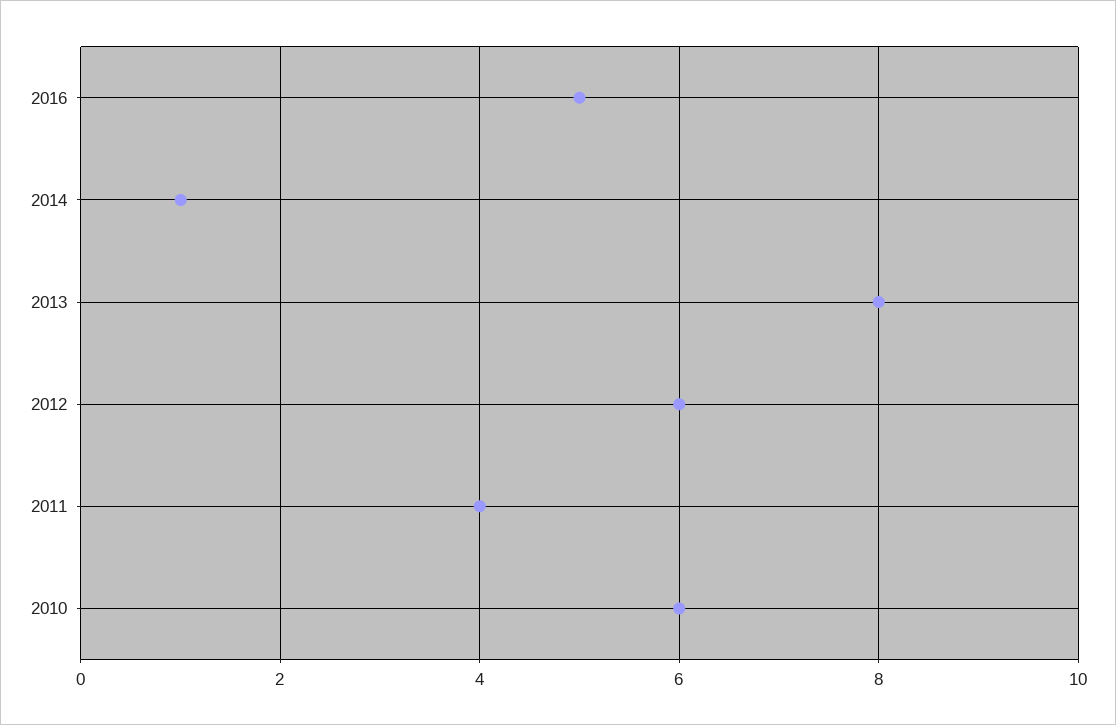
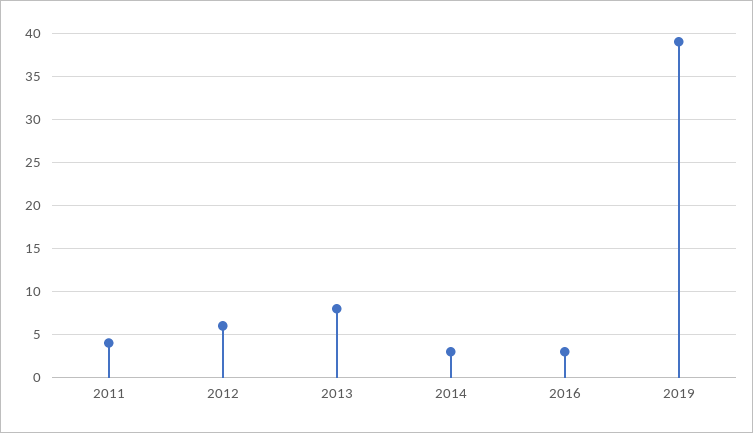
2016: 5 -> 3
2014: 1 -> 3
2010: 6 -> none
2019: none -> 39

